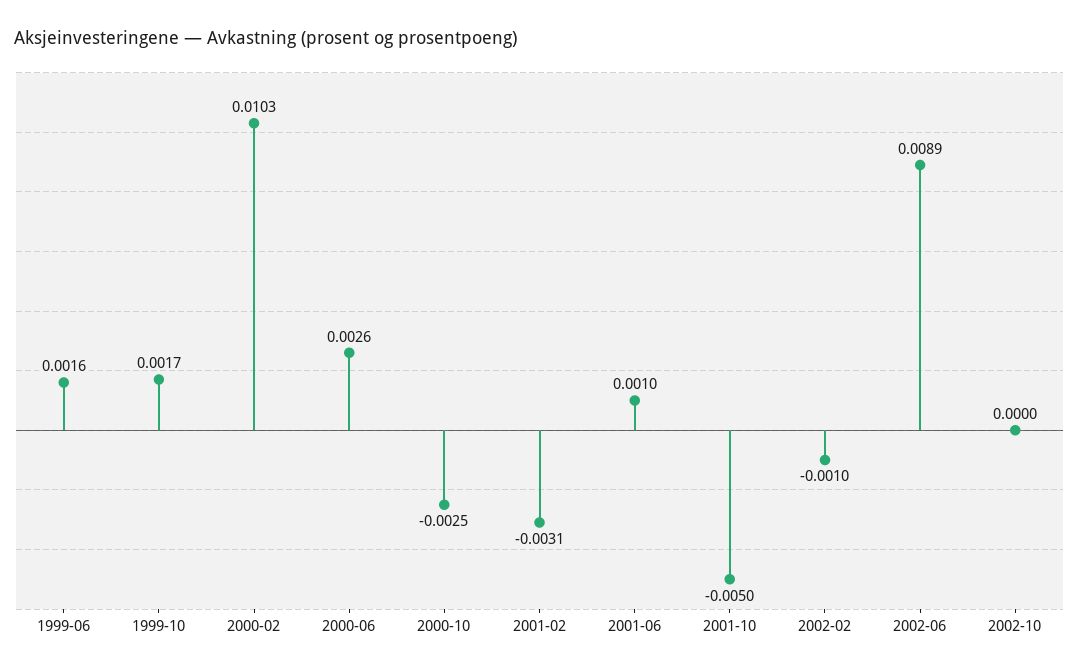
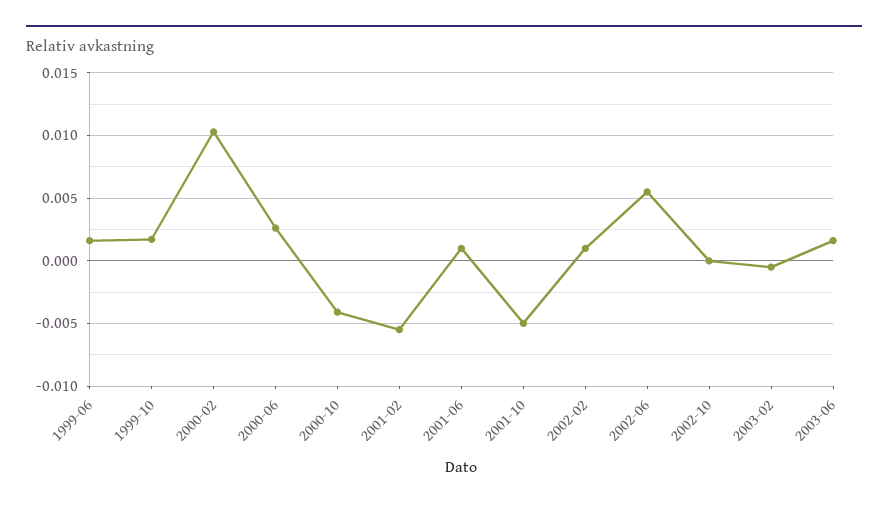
2000-10: -0.0025 -> -0.004
2001-02: -0.0031 -> -0.0055
2002-02: -0.001 -> 0.001
2002-06: 0.0089 -> 0.0055
2003-02: none -> -0.0005
2003-06: none -> 0.0015

